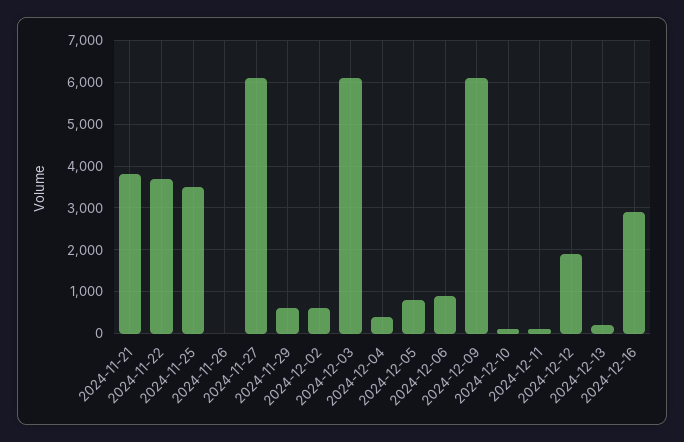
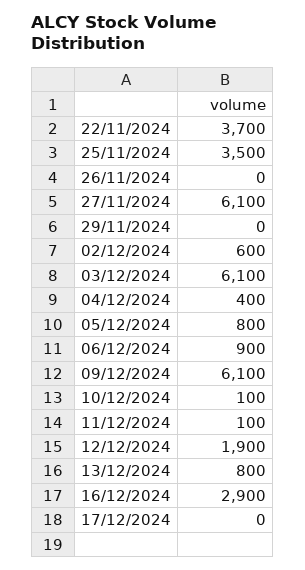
2024-11-21: 3800 -> none
2024-11-29: 600 -> 0
2024-12-13: 200 -> 800
17/12/2024: none -> 0

